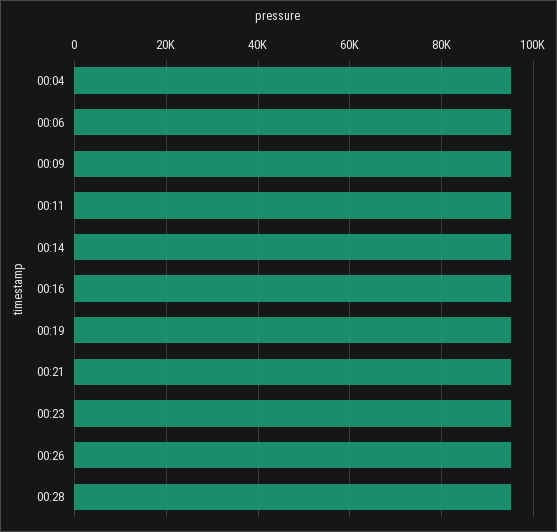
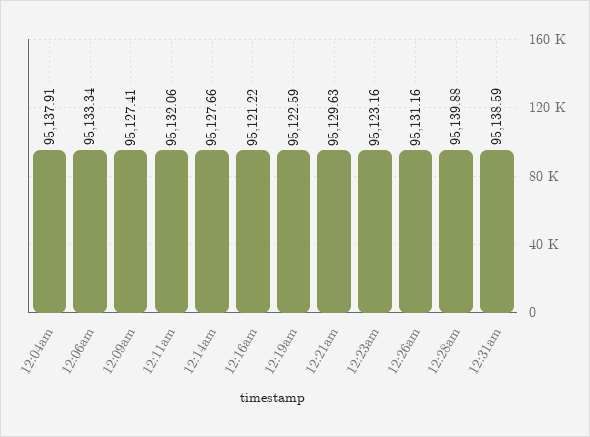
12:31am: none -> 95138.59

